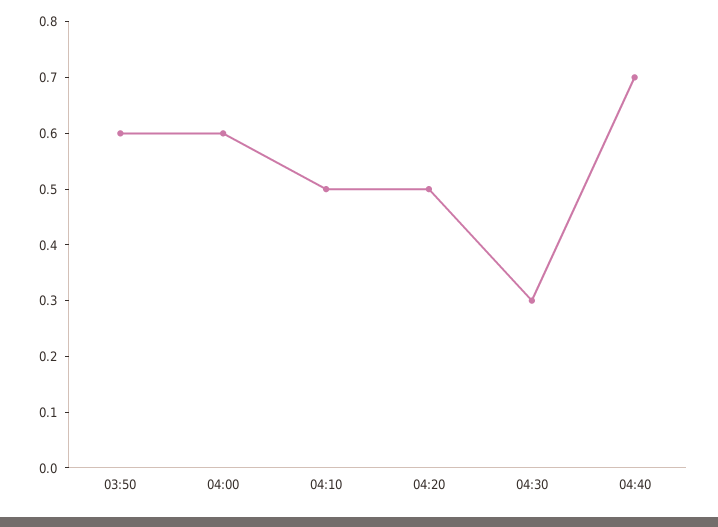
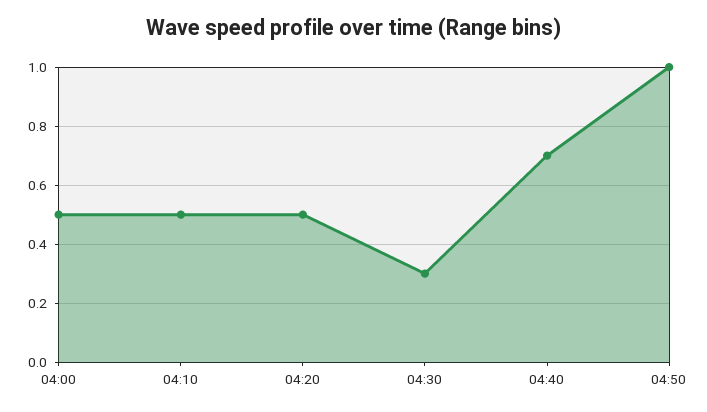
03:50: 0.6 -> none
04:00: 0.6 -> 0.5
04:50: none -> 1

